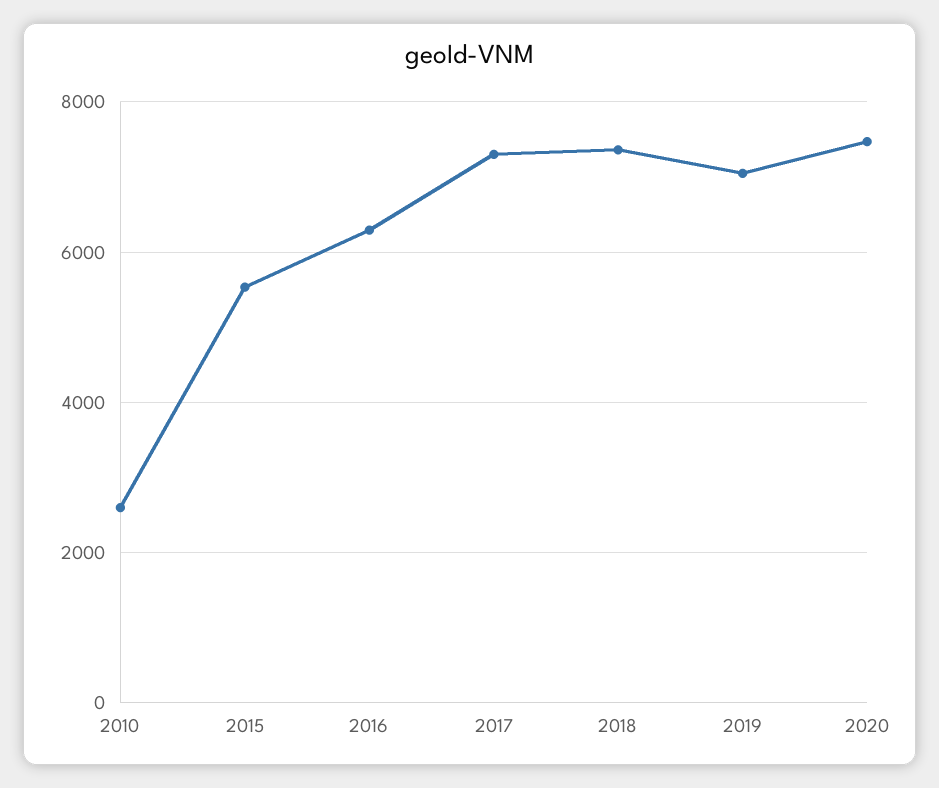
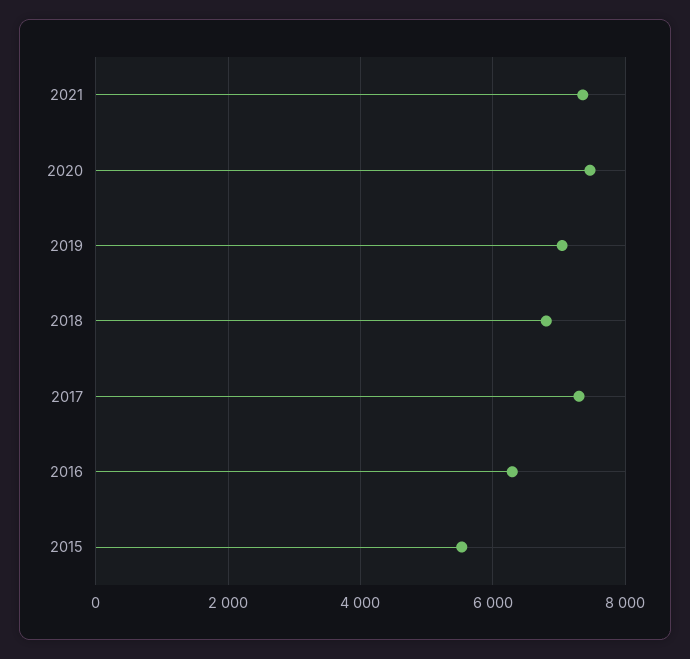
2010: 2600 -> none
2018: 7400 -> 6800
2021: none -> 7400

